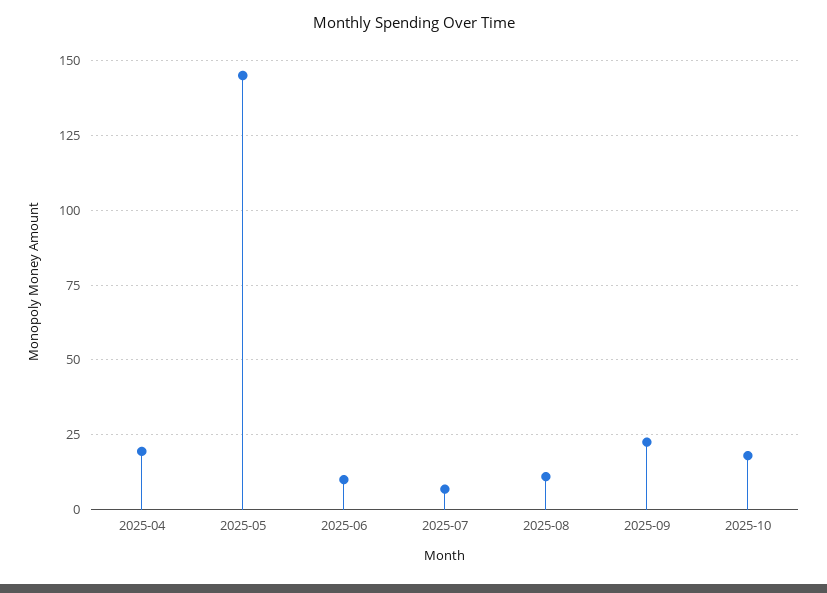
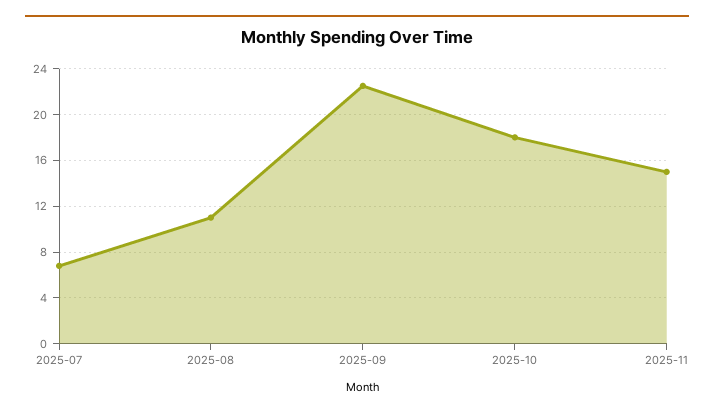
2025-04: 20 -> none
2025-05: 145 -> none
2025-06: 10 -> none
2025-11: none -> 15

